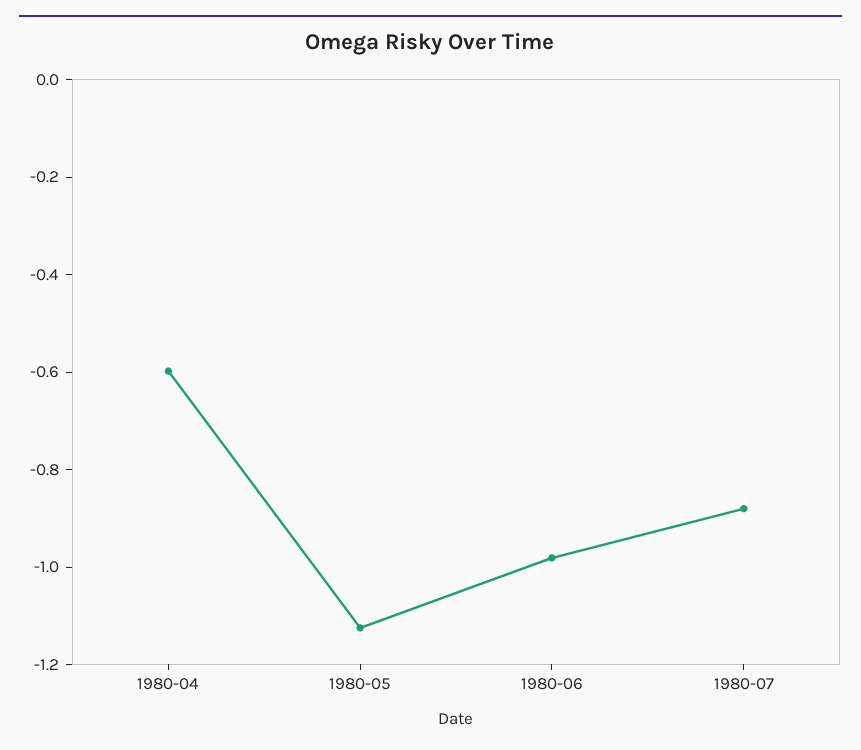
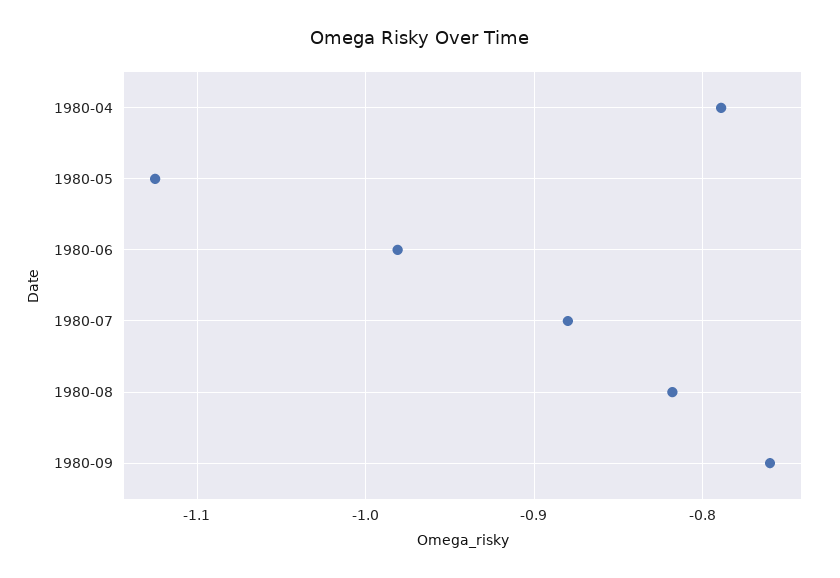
1980-04: -0.6 -> -0.79
1980-08: none -> -0.82
1980-09: none -> -0.76

